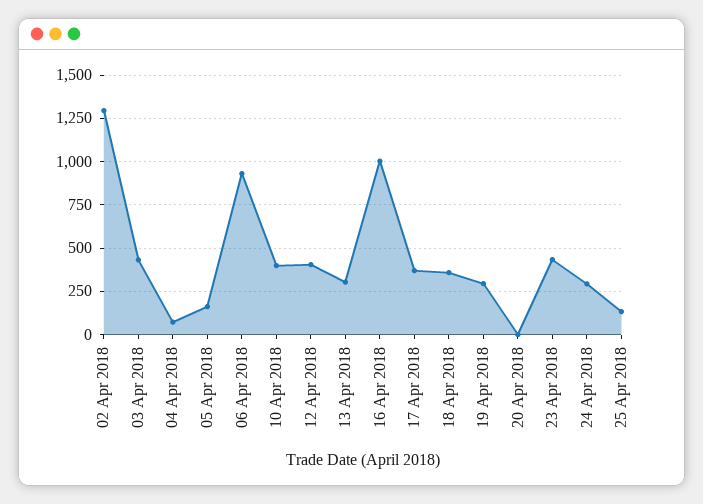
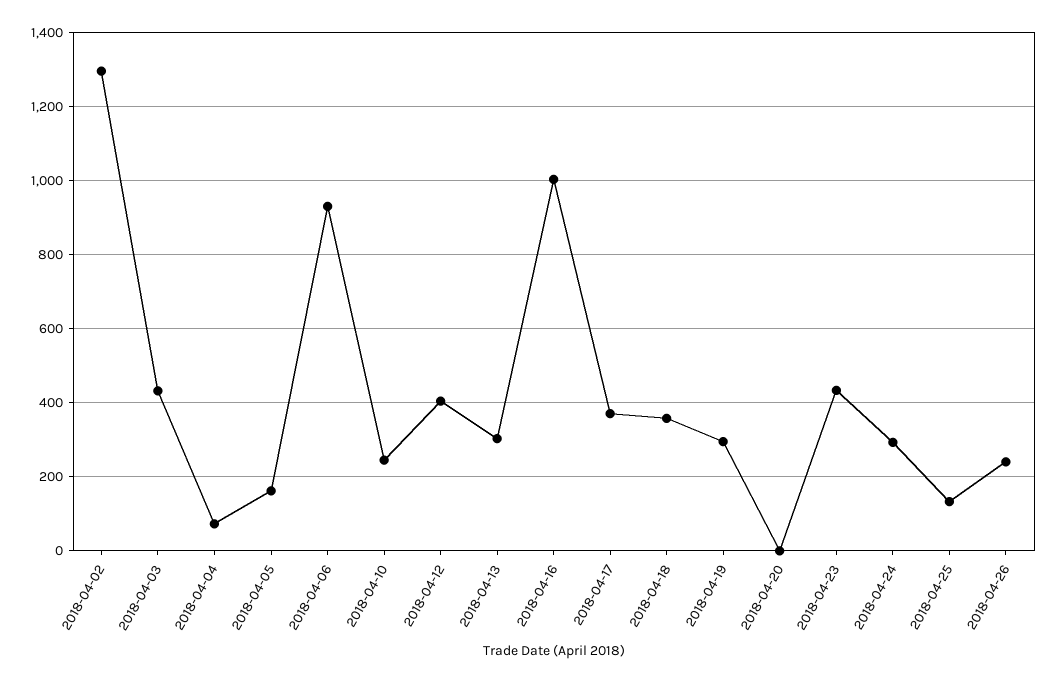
10 Apr 2018: 400 -> 240
2018-04-26: none -> 240

